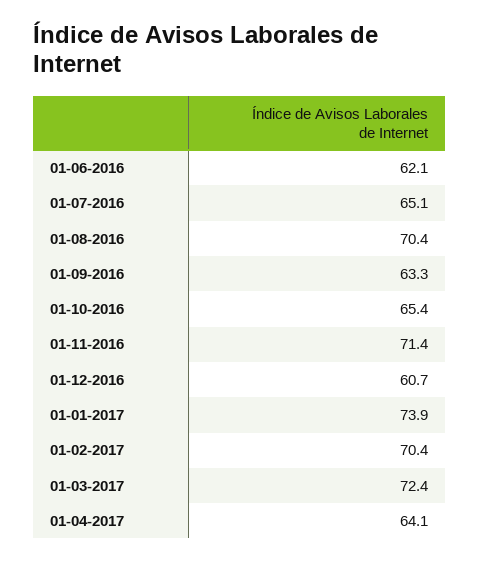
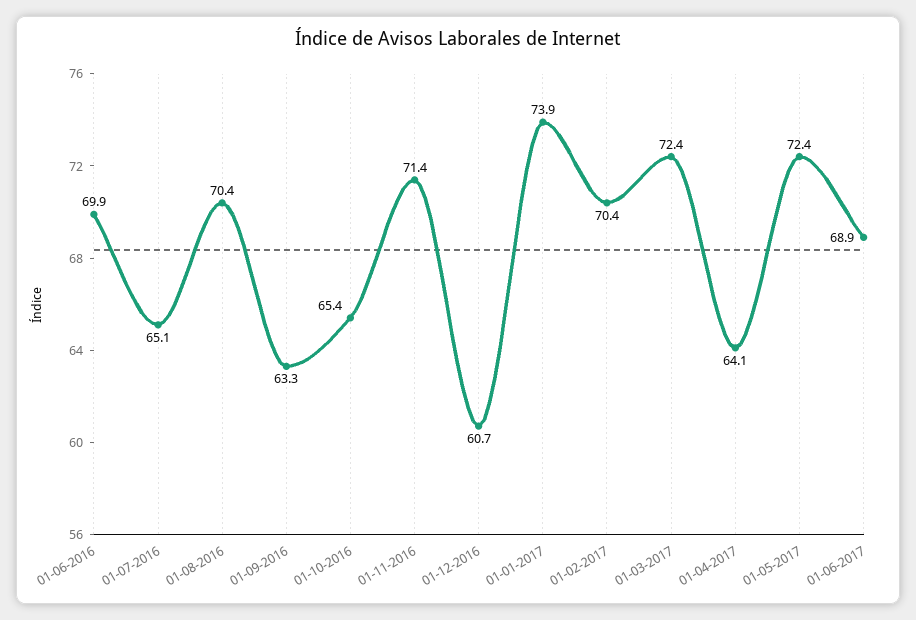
01-06-2016: 62.1 -> 69.9
01-05-2017: none -> 72.4
01-06-2017: none -> 68.9

